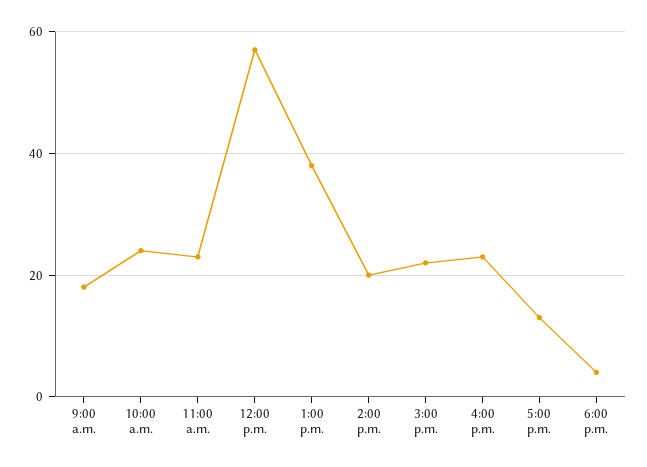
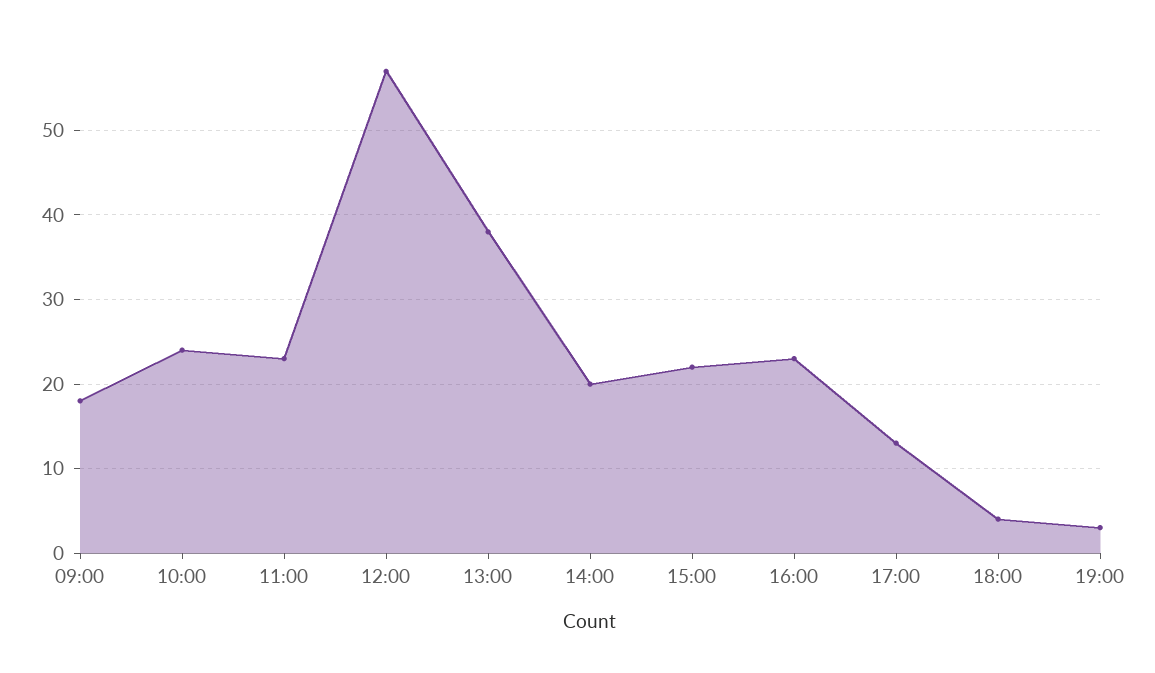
19:00: none -> 3

